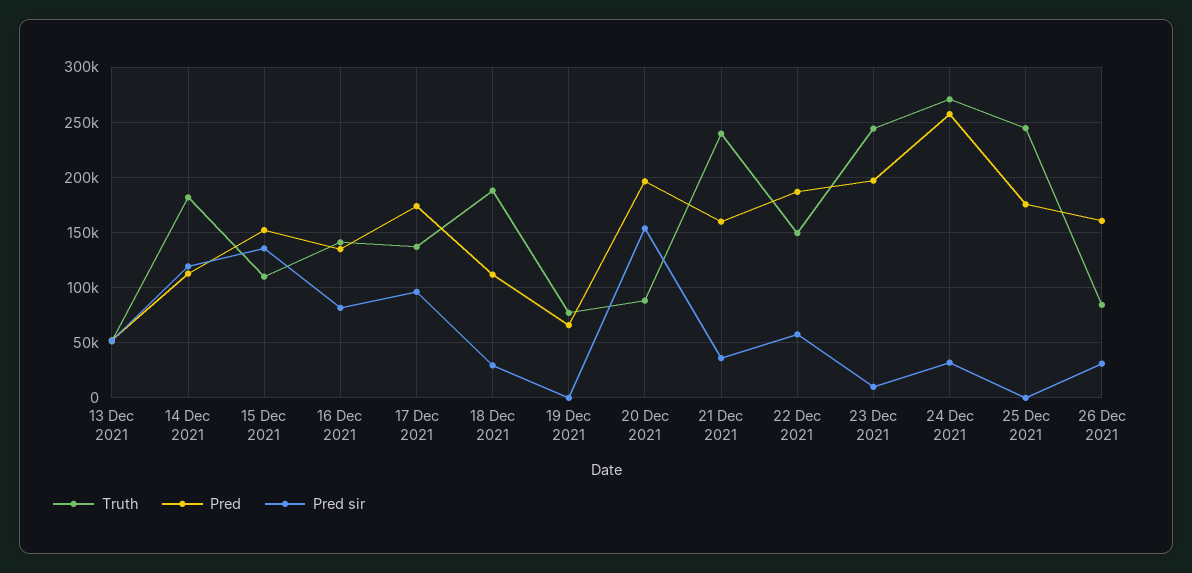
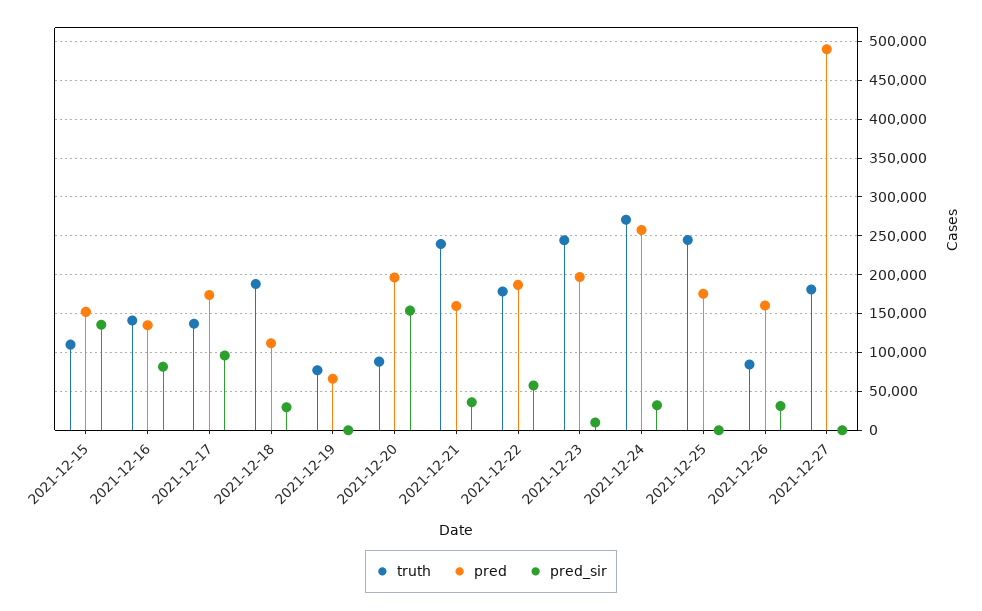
Truth, 13 Dec 2021: 50000 -> none
Pred, 13 Dec 2021: 50000 -> none
Pred sir, 13 Dec 2021: 50000 -> none
Truth, 14 Dec 2021: 180000 -> none
Pred, 14 Dec 2021: 110000 -> none
Pred sir, 14 Dec 2021: 120000 -> none
Truth, 22 Dec 2021: 150000 -> 180000
Truth, 2021-12-27: none -> 180000
Pred, 2021-12-27: none -> 490000
Pred sir, 2021-12-27: none -> 0

